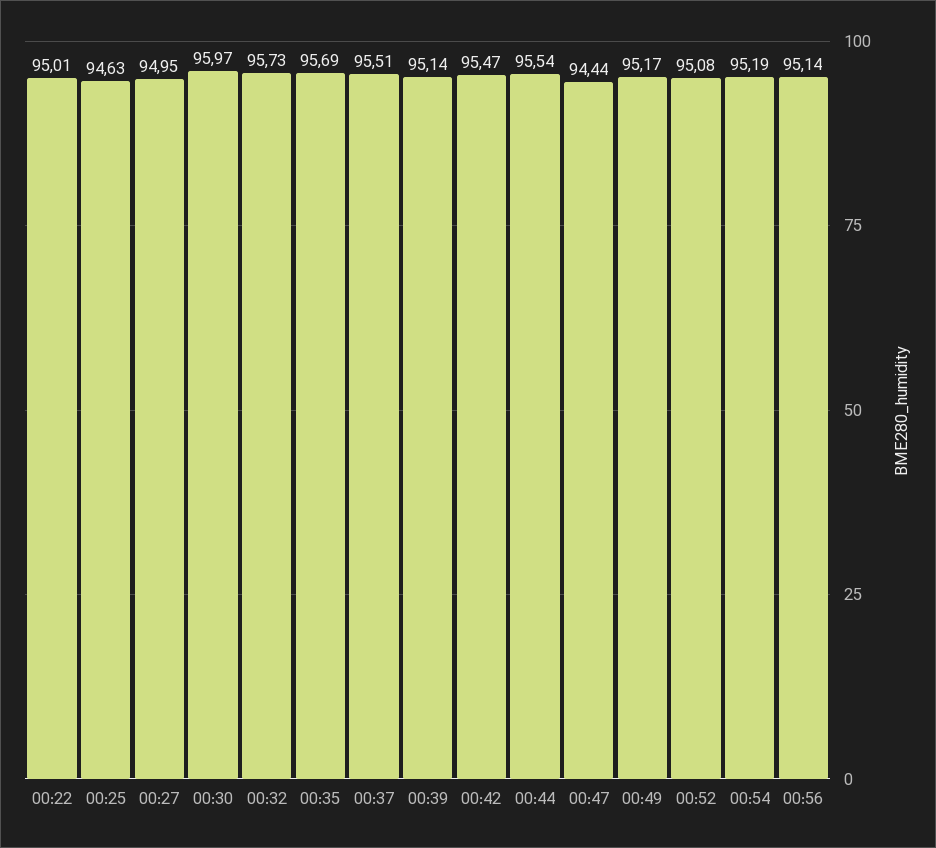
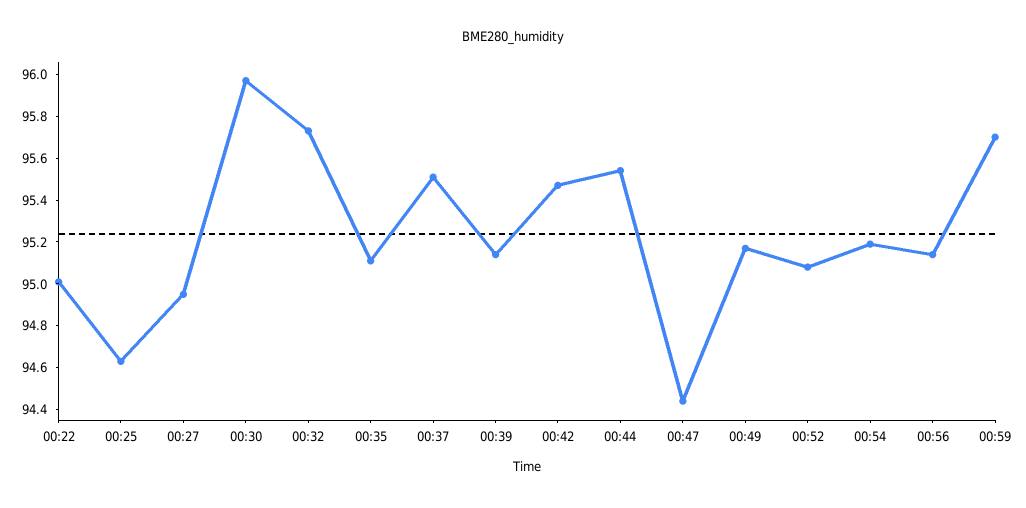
00:35: 95.69 -> 95.1
00:59: none -> 95.7

